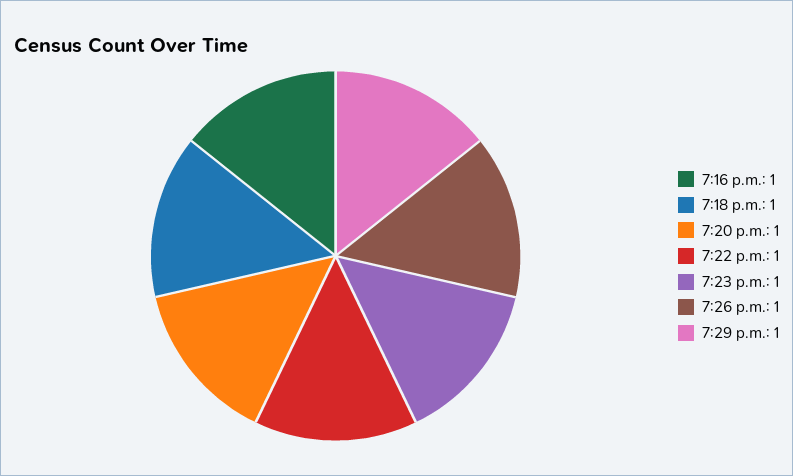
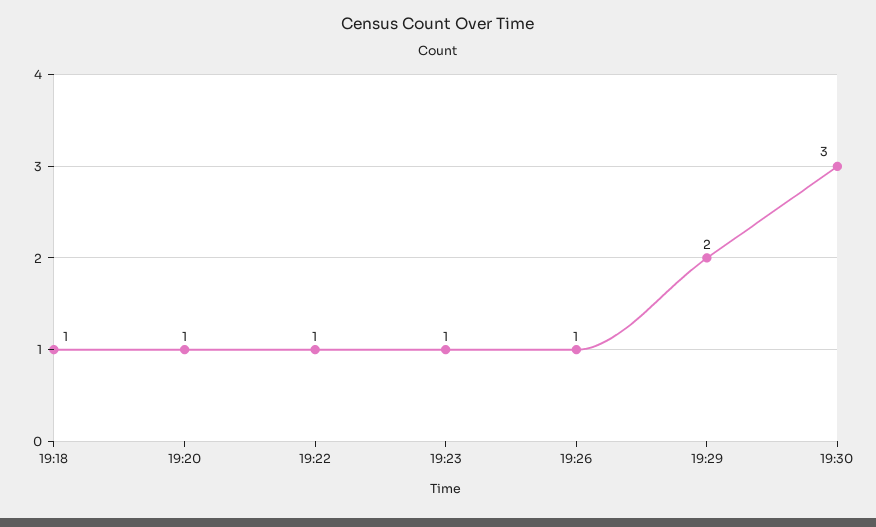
7:16 p.m.: 1 -> none
7:29 p.m.: 1 -> 2
19:30: none -> 3

